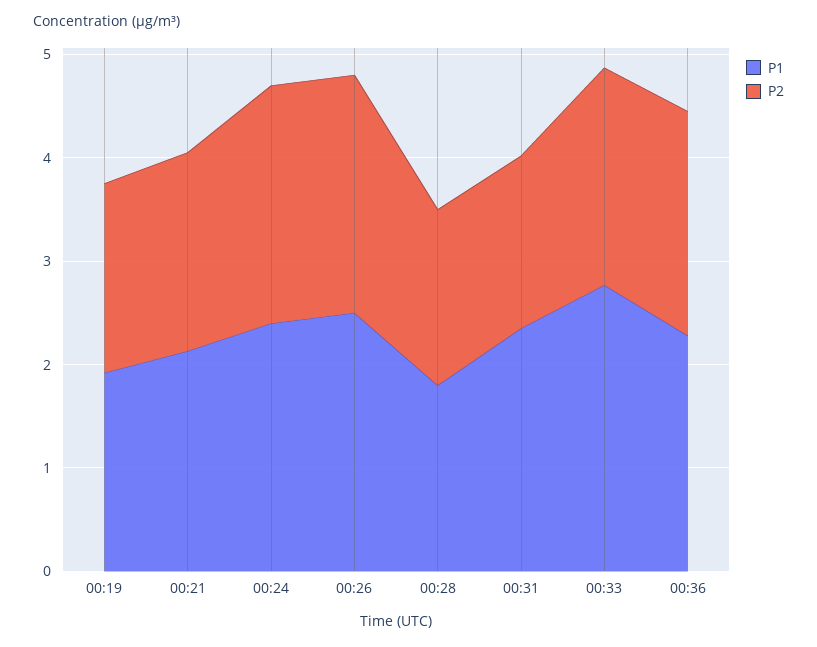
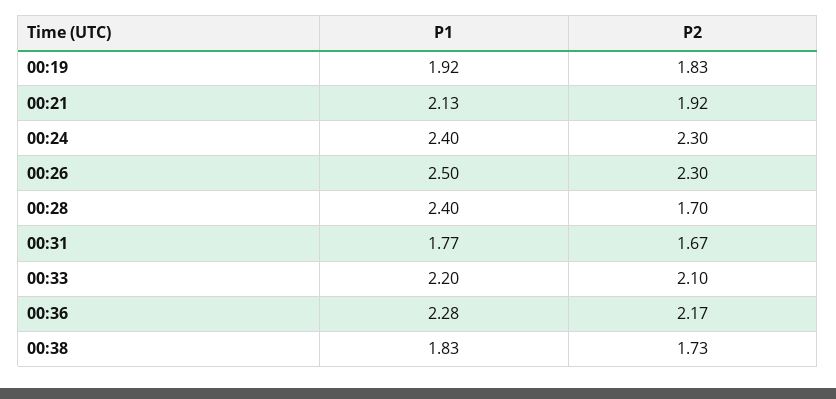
P1, 00:28: 1.8 -> 2.4
P1, 00:31: 2.4 -> 1.77
P1, 00:33: 2.8 -> 2.2
P1, 00:38: none -> 1.83
P2, 00:38: none -> 1.73

